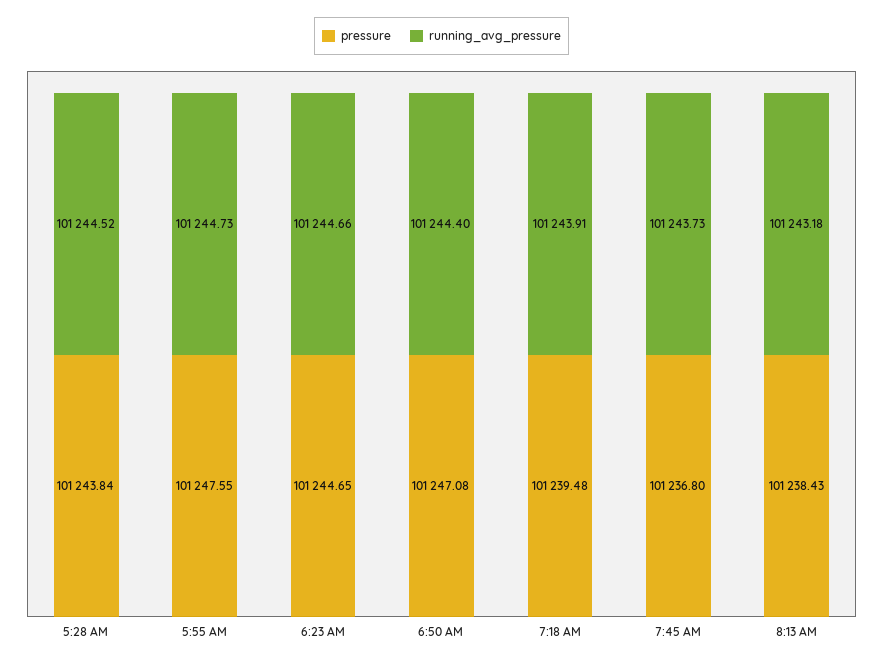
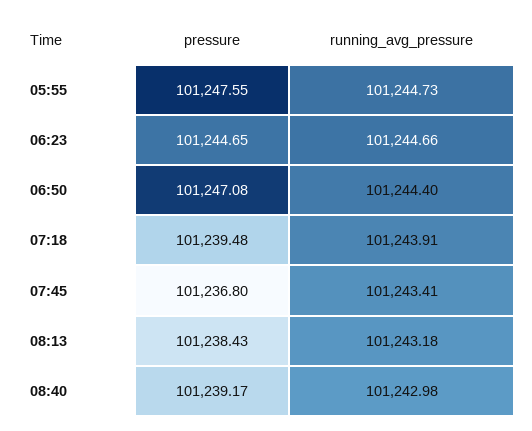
pressure, 5:28 AM: 101243.84 -> none
running_avg_pressure, 5:28 AM: 101244.52 -> none
running_avg_pressure, 7:45 AM: 101243.73 -> 101243.41
pressure, 08:40: none -> 101239.17
running_avg_pressure, 08:40: none -> 101242.98

